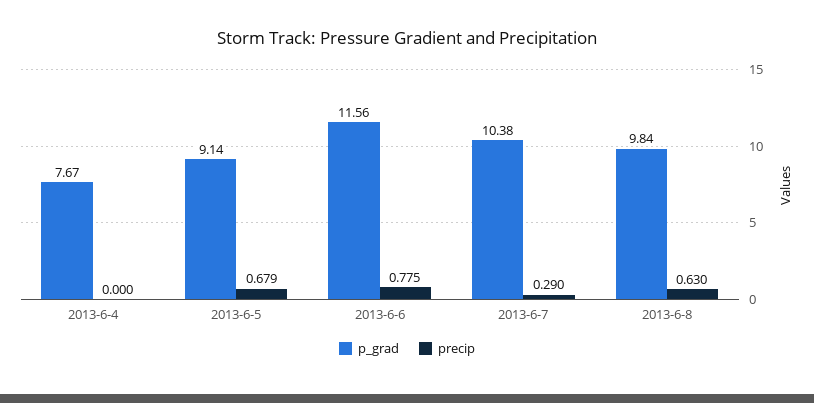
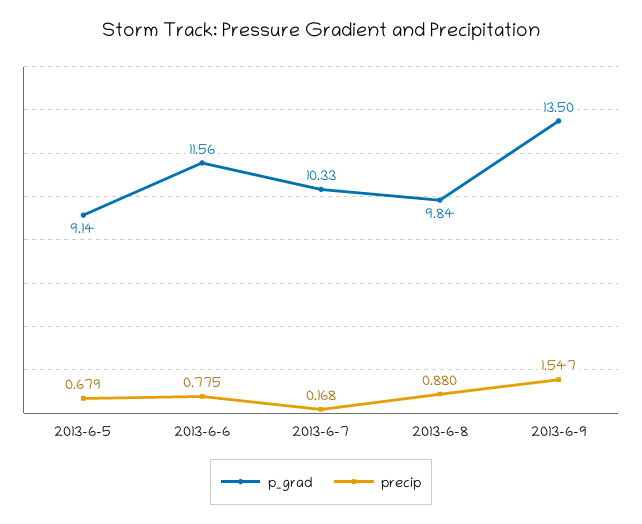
p_grad, 2013-6-4: 7.67 -> none
precip, 2013-6-4: 0 -> none
p_grad, 2013-6-7: 10.38 -> 10.33
precip, 2013-6-7: 0.29 -> 0.168
precip, 2013-6-8: 0.63 -> 0.88
p_grad, 2013-6-9: none -> 13.5
precip, 2013-6-9: none -> 1.547

